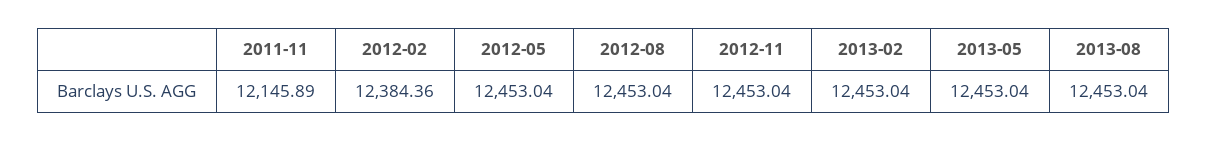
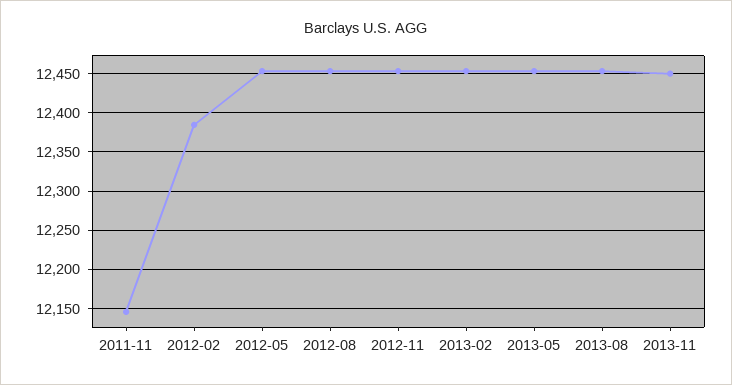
2013-11: none -> 12450

